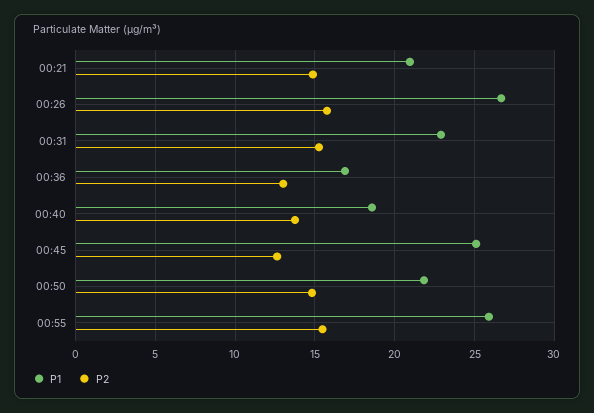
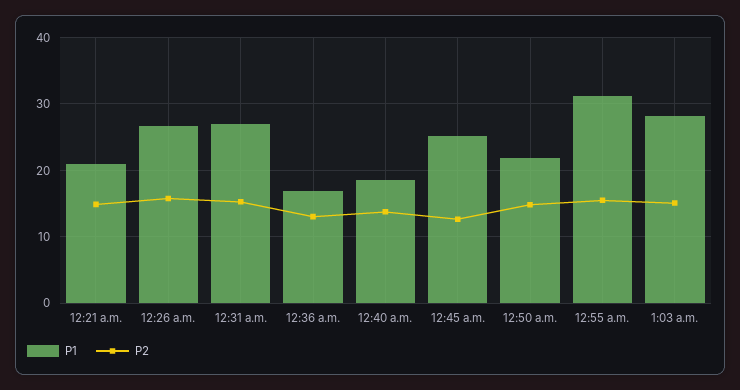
P1, 00:31: 23 -> 27
P1, 00:55: 26 -> 31
P1, 1:03 a.m.: none -> 28
P2, 1:03 a.m.: none -> 15

